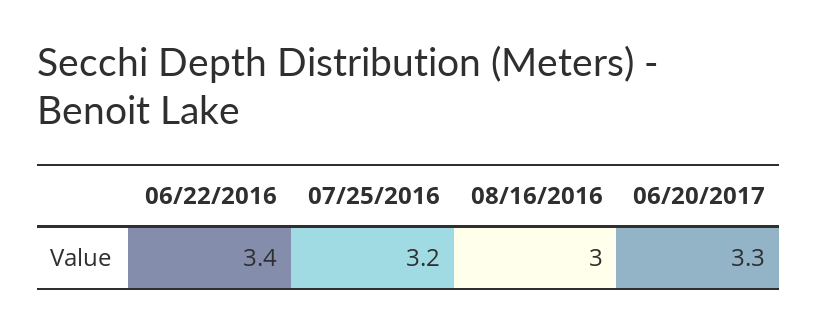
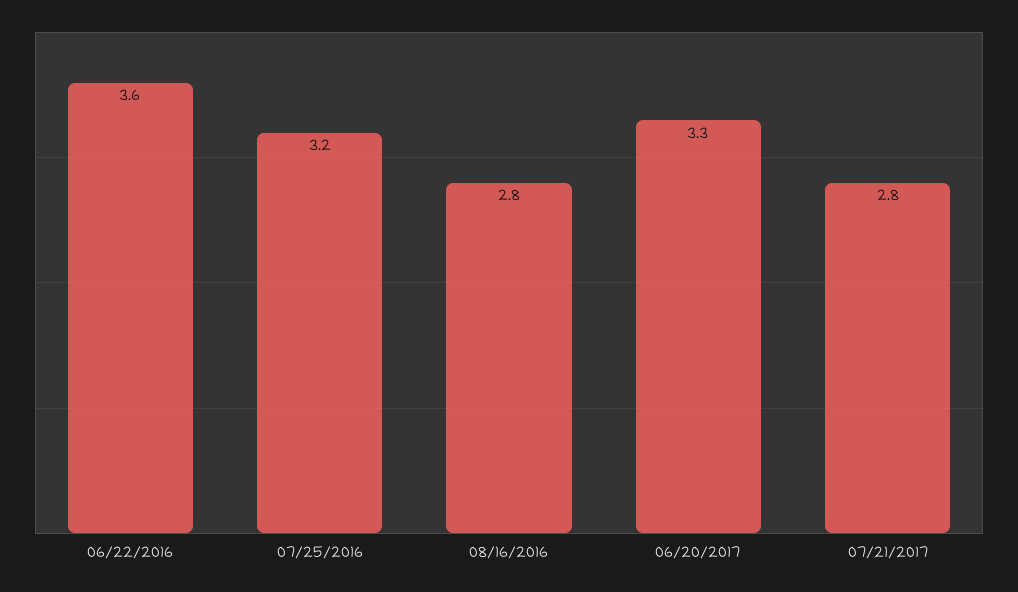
06/22/2016: 3.4 -> 3.6
08/16/2016: 3 -> 2.8
07/21/2017: none -> 2.8

